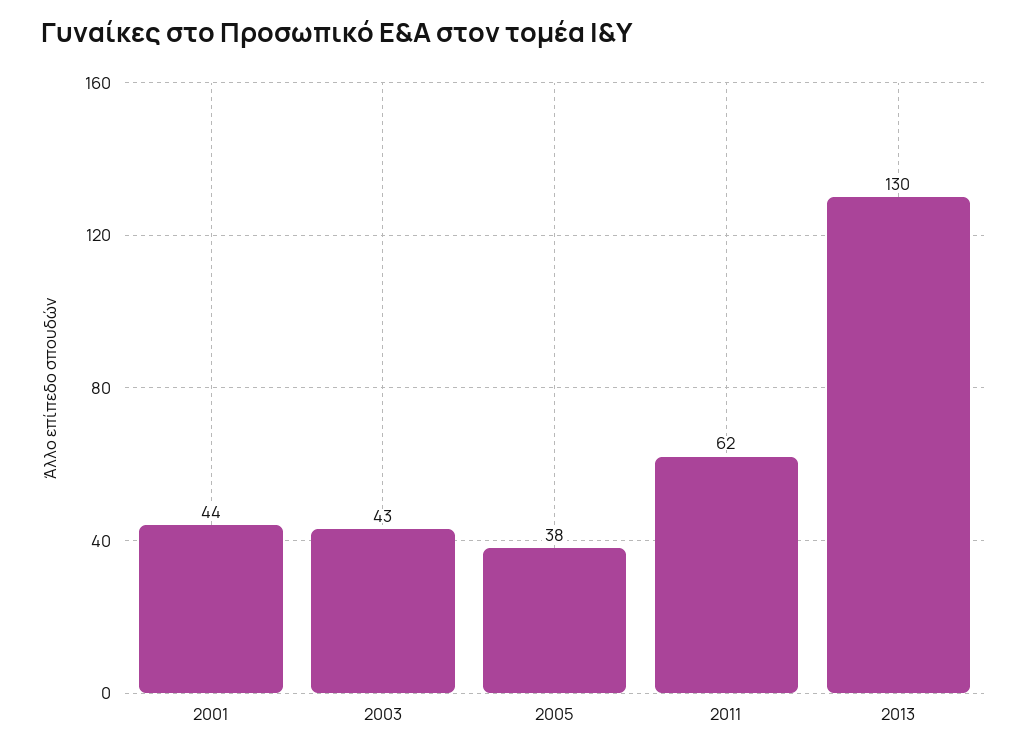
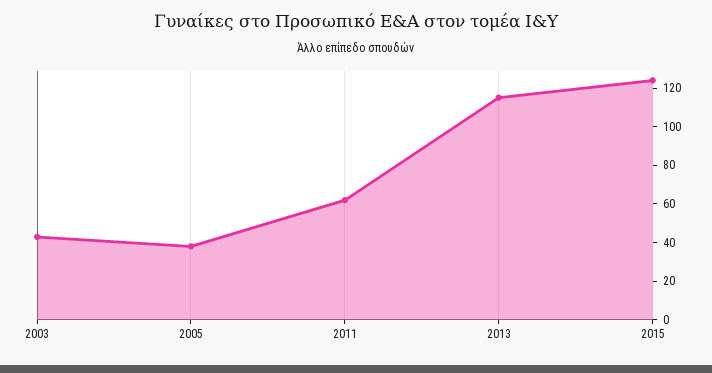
2001: 44 -> none
2013: 130 -> 115
2015: none -> 125

